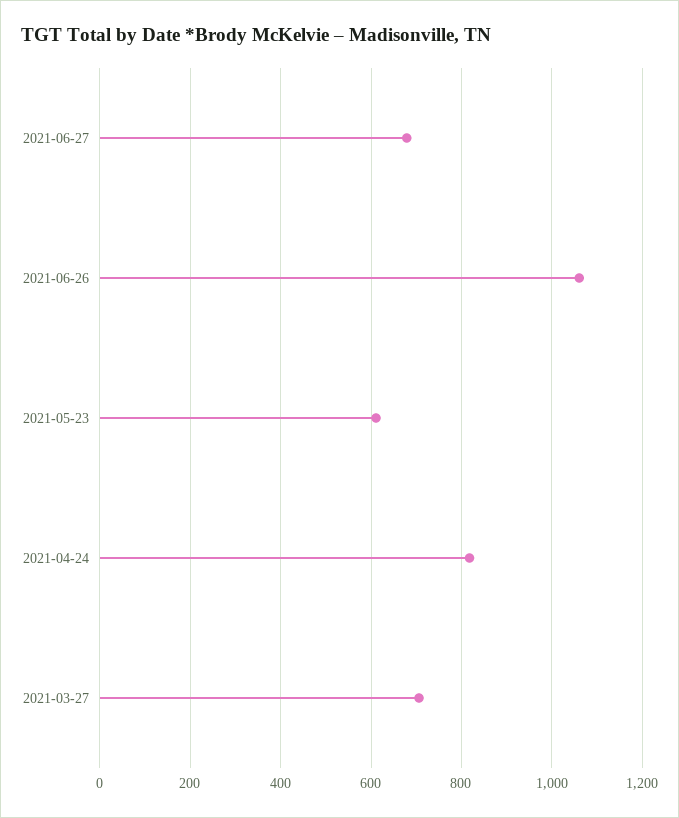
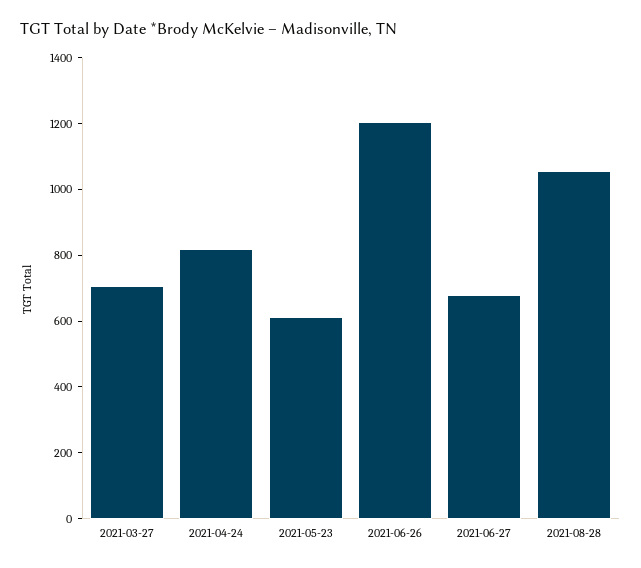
2021-06-26: 1060 -> 1200
2021-08-28: none -> 1050

